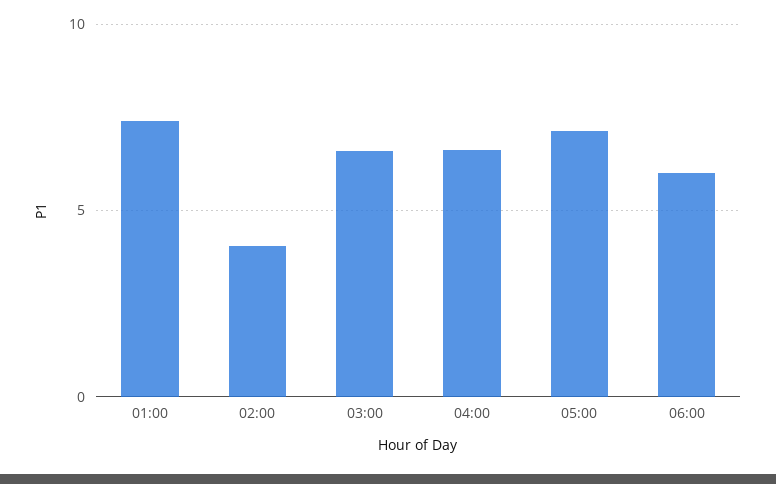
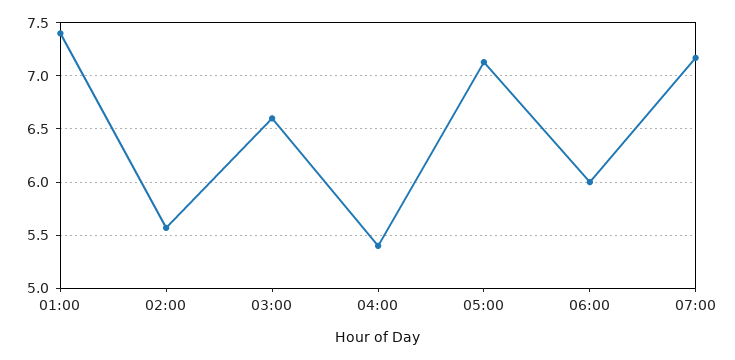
02:00: 4 -> 5.6
04:00: 6.5 -> 5.4
07:00: none -> 7.2

